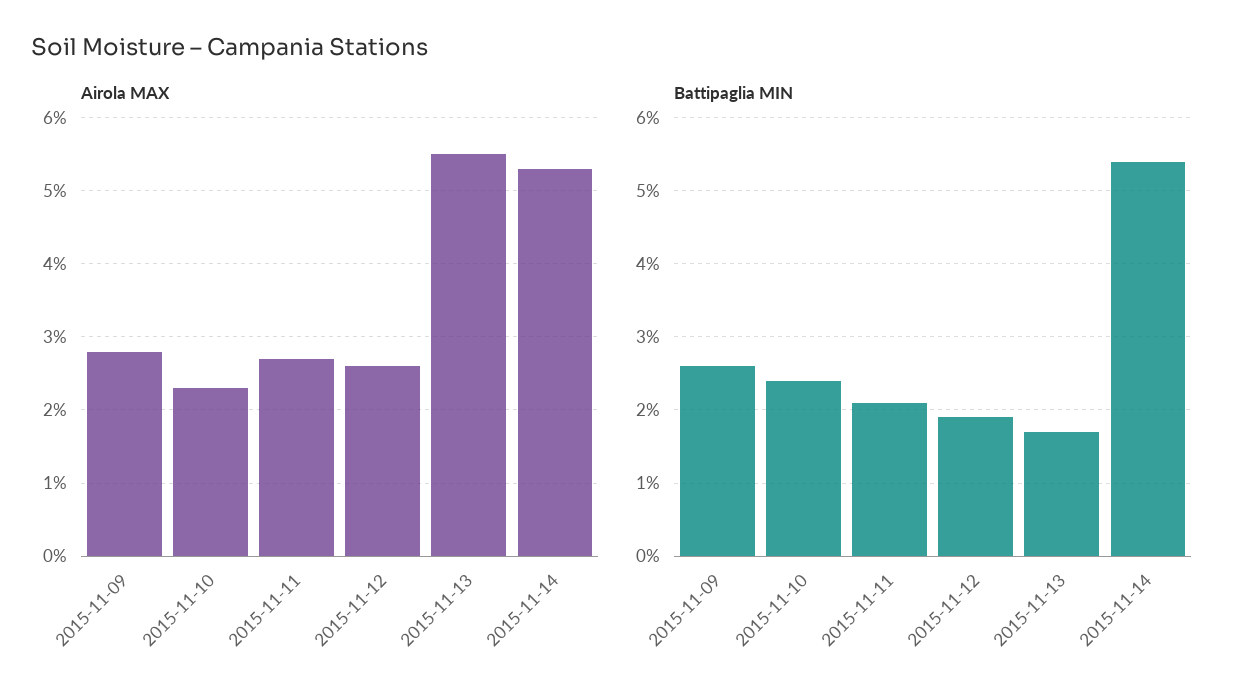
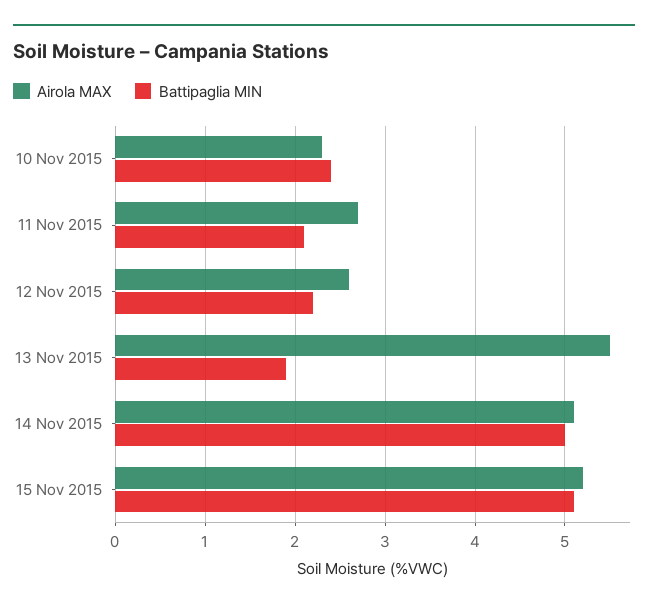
Airola MAX, 2015-11-09: 2.8 -> none
Airola MAX, 2015-11-14: 5.3 -> 5.1
Battipaglia MIN, 2015-11-09: 2.6 -> none
Battipaglia MIN, 2015-11-12: 1.9 -> 2.2
Battipaglia MIN, 2015-11-13: 1.7 -> 1.9
Battipaglia MIN, 2015-11-14: 5.4 -> 5
Airola MAX, 15 Nov 2015: none -> 5.2
Battipaglia MIN, 15 Nov 2015: none -> 5.1

